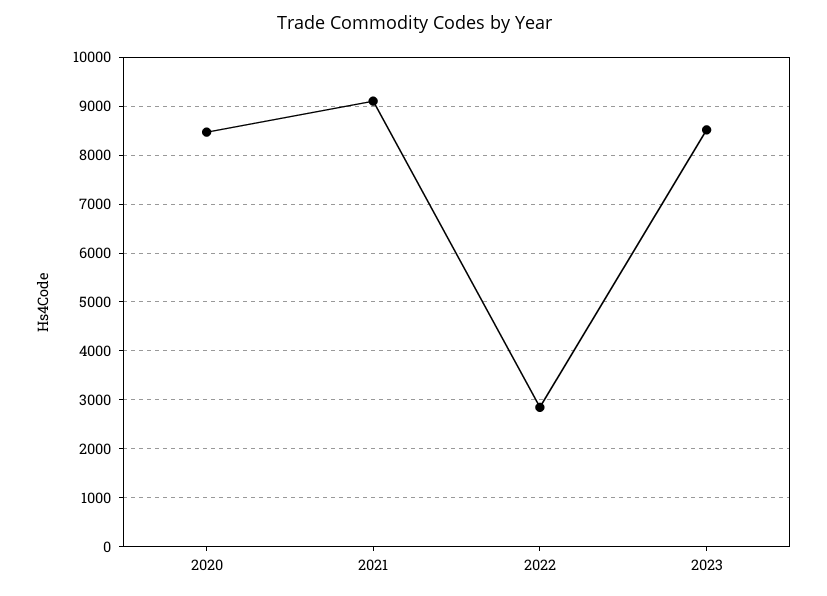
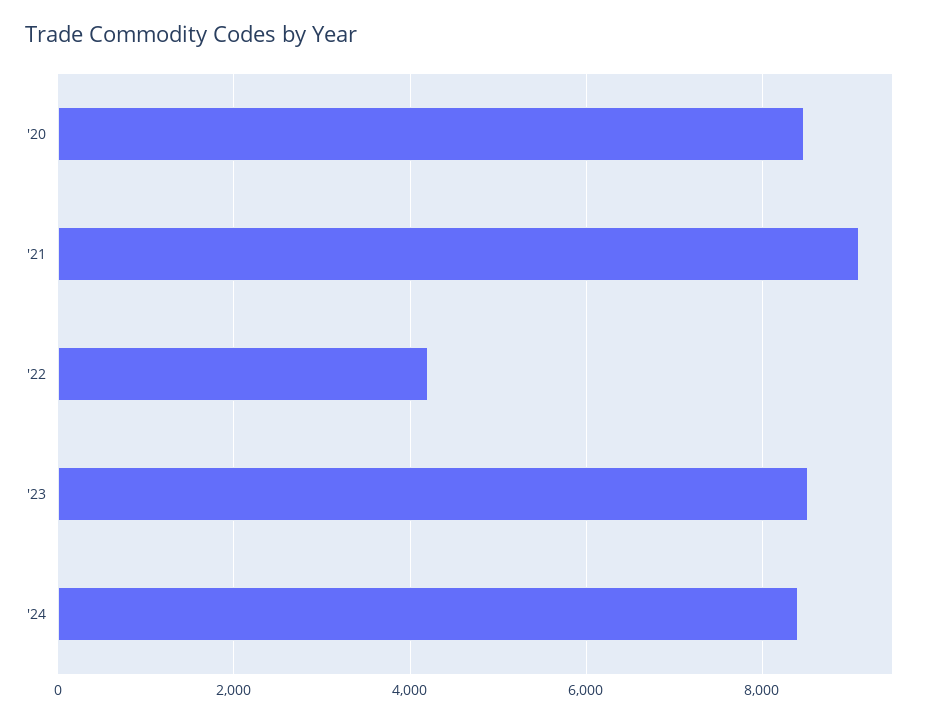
2022: 2800 -> 4200
'24: none -> 8400

